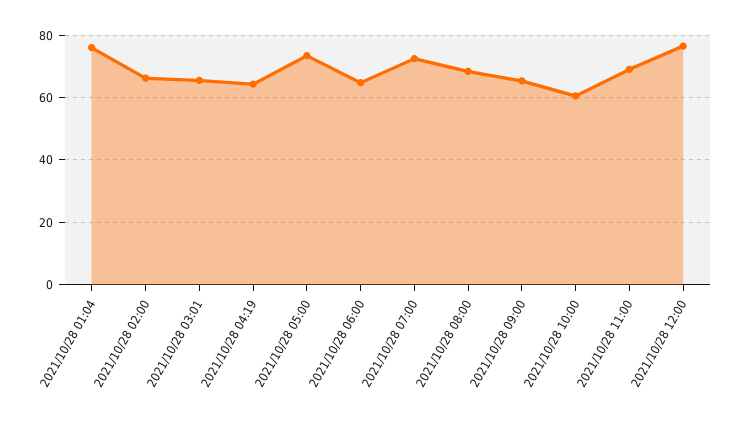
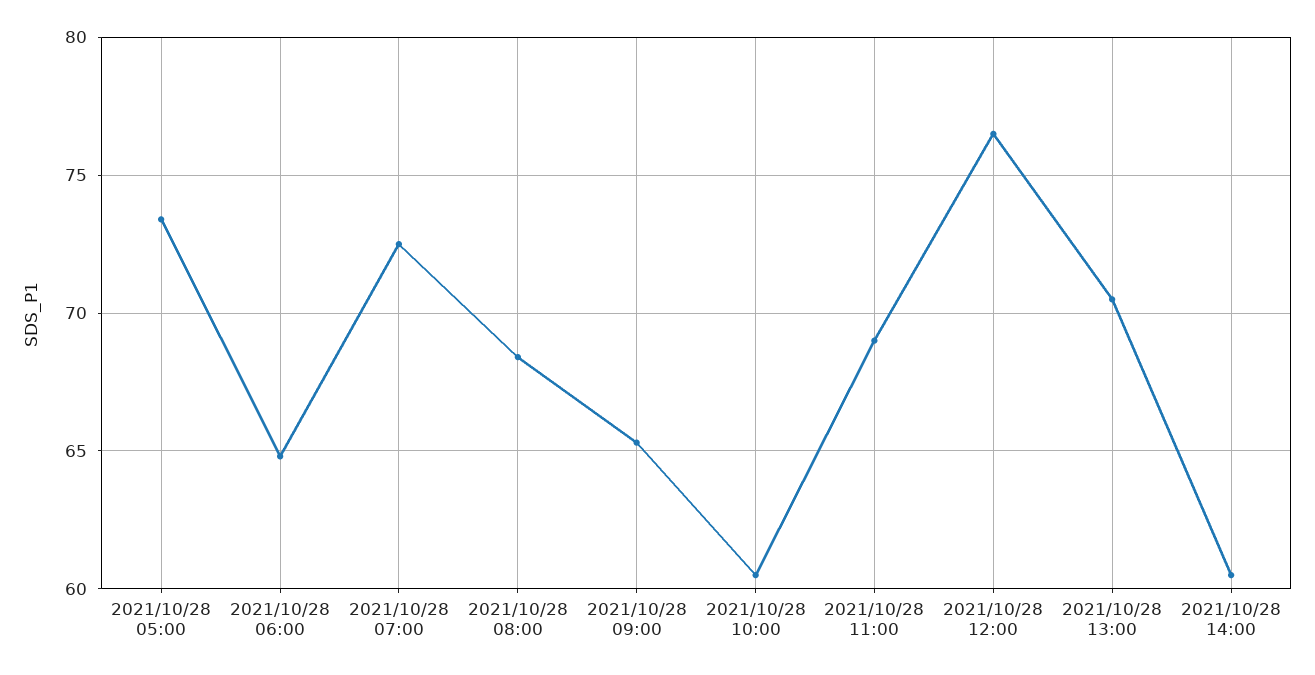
2021/10/28 01:04: 76 -> none
2021/10/28 02:00: 66 -> none
2021/10/28 03:01: 66 -> none
2021/10/28 04:19: 64 -> none
2021/10/28 13:00: none -> 70.5
2021/10/28 14:00: none -> 60.5

